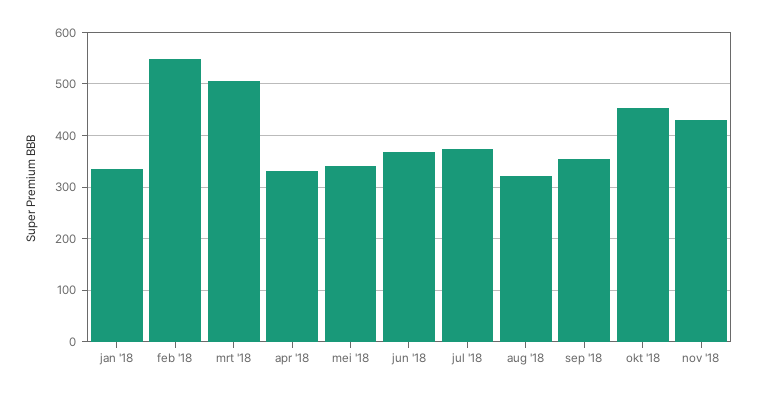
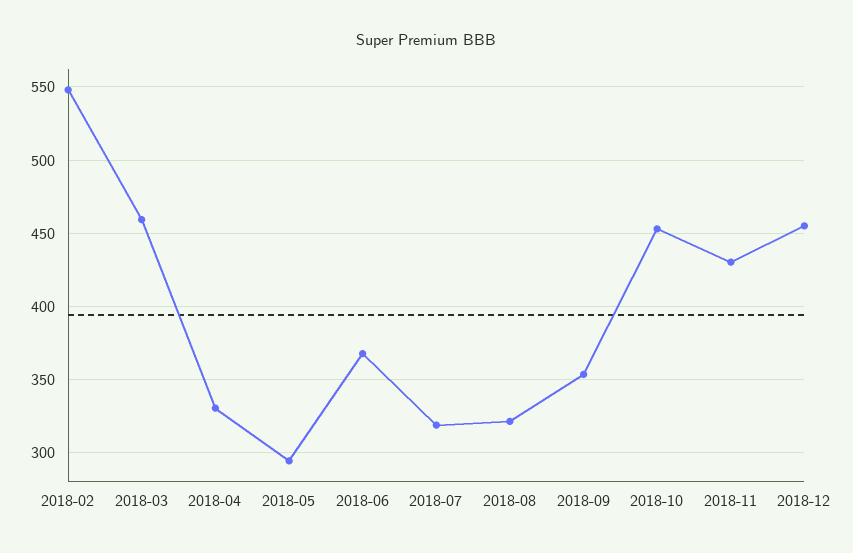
jan '18: 340 -> none
mrt '18: 500 -> 460
mei '18: 340 -> 295
jul '18: 380 -> 320
2018-12: none -> 455

